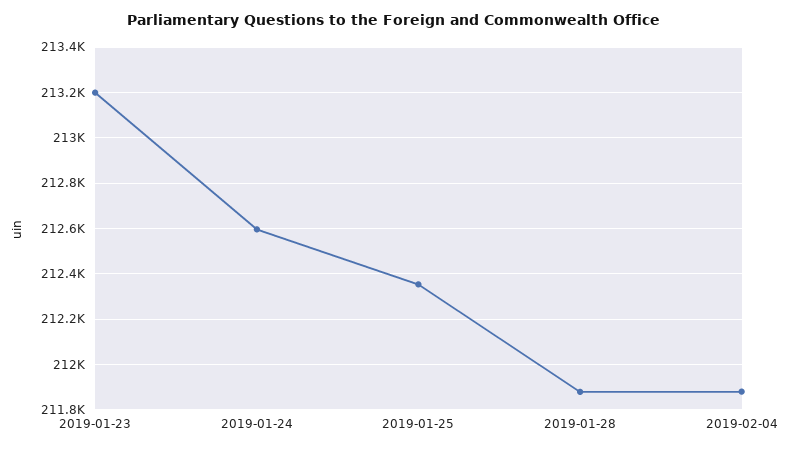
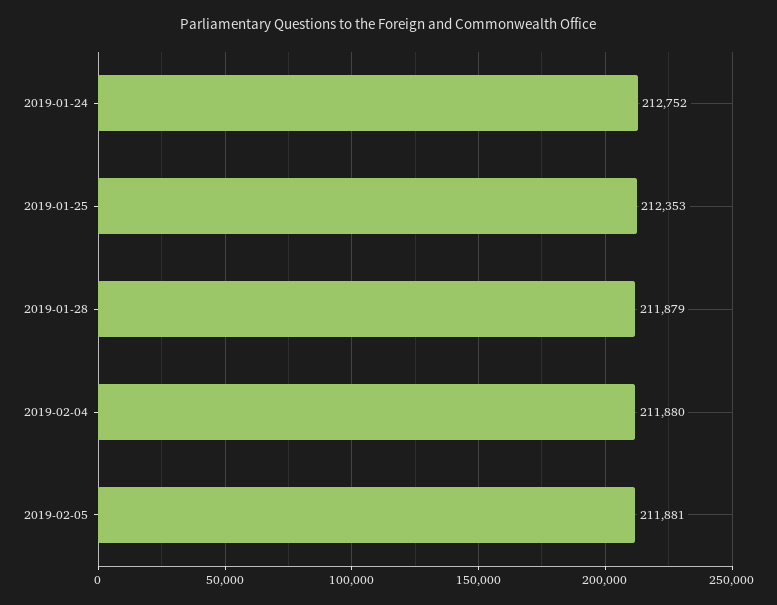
2019-01-23: 213200 -> none
2019-01-24: 212600 -> 212752
2019-02-05: none -> 211881

